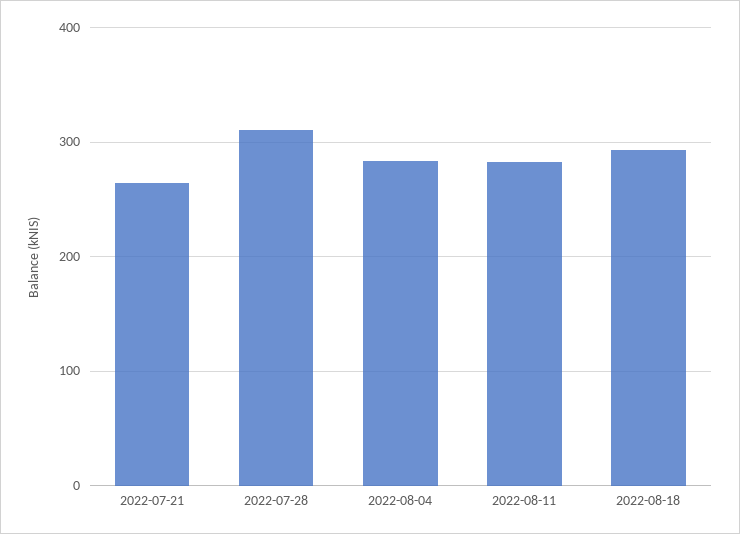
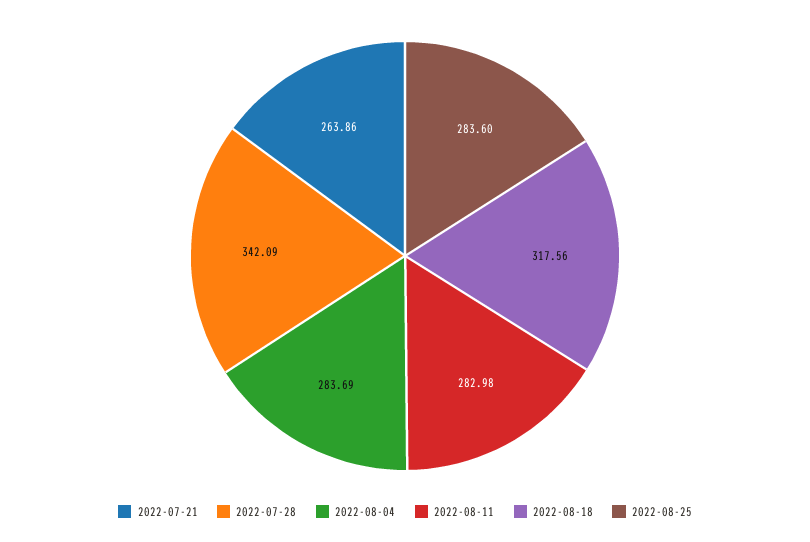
2022-07-28: 310 -> 342.09
2022-08-18: 290 -> 317.56
2022-08-25: none -> 283.6

